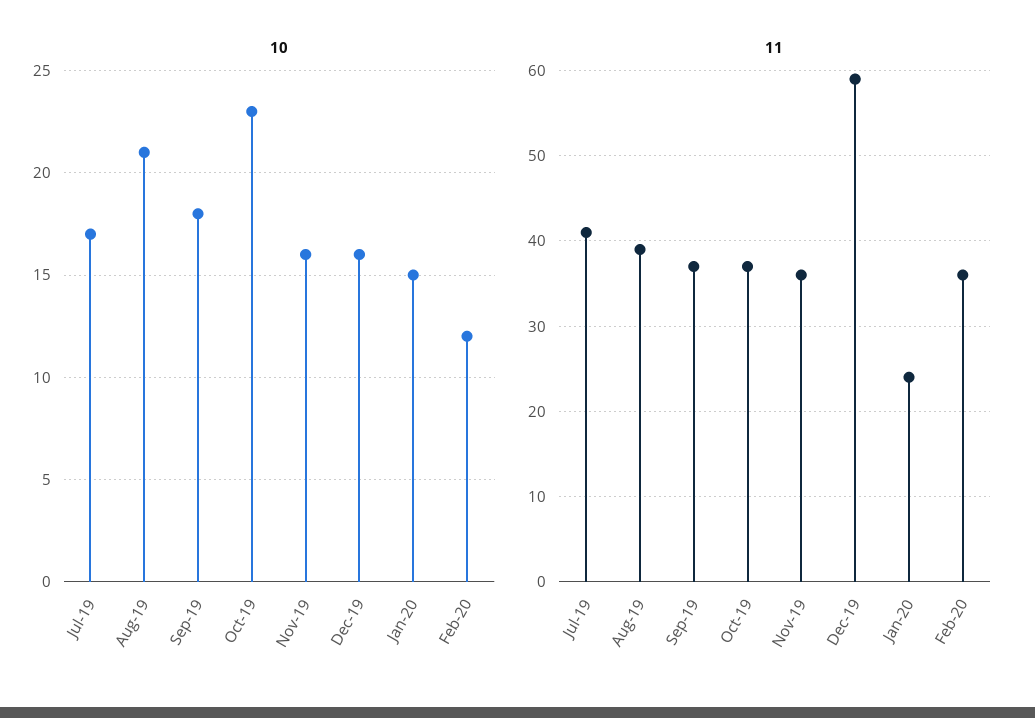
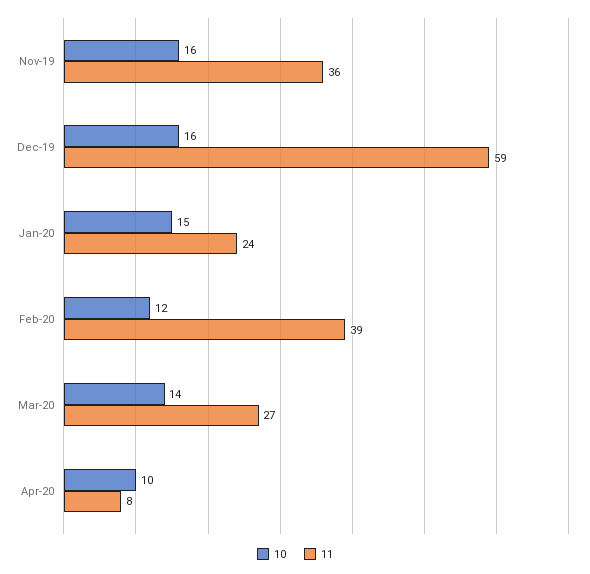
10, Jul-19: 17 -> none
10, Aug-19: 21 -> none
10, Sep-19: 18 -> none
10, Oct-19: 23 -> none
11, Jul-19: 41 -> none
11, Aug-19: 39 -> none
11, Sep-19: 37 -> none
11, Oct-19: 37 -> none
11, Feb-20: 36 -> 39
10, Mar-20: none -> 14
11, Mar-20: none -> 27
10, Apr-20: none -> 10
11, Apr-20: none -> 8

